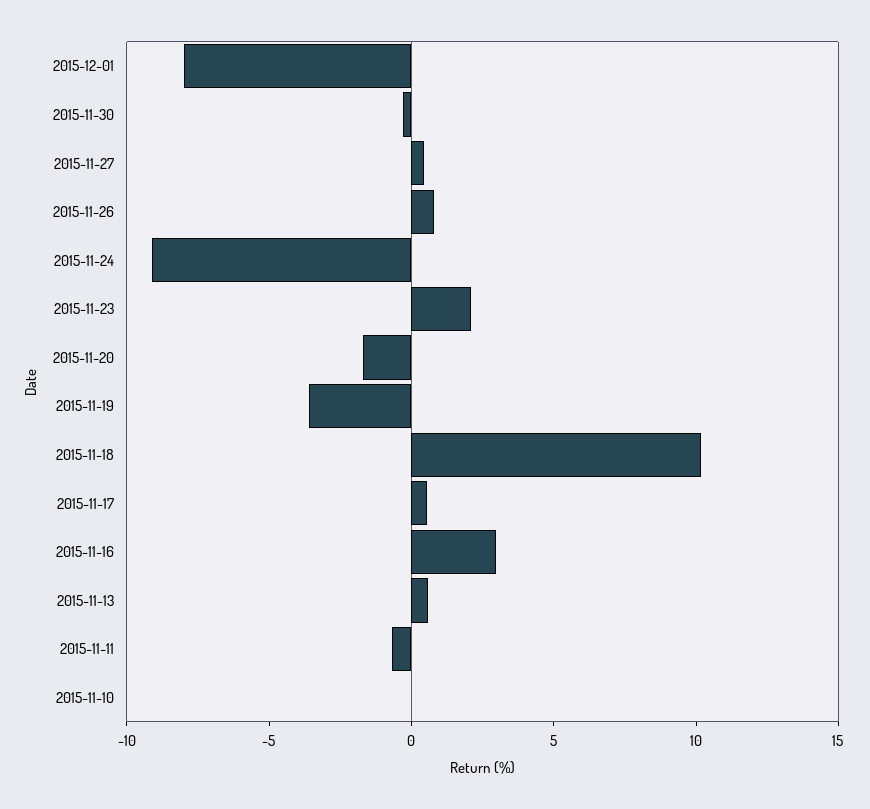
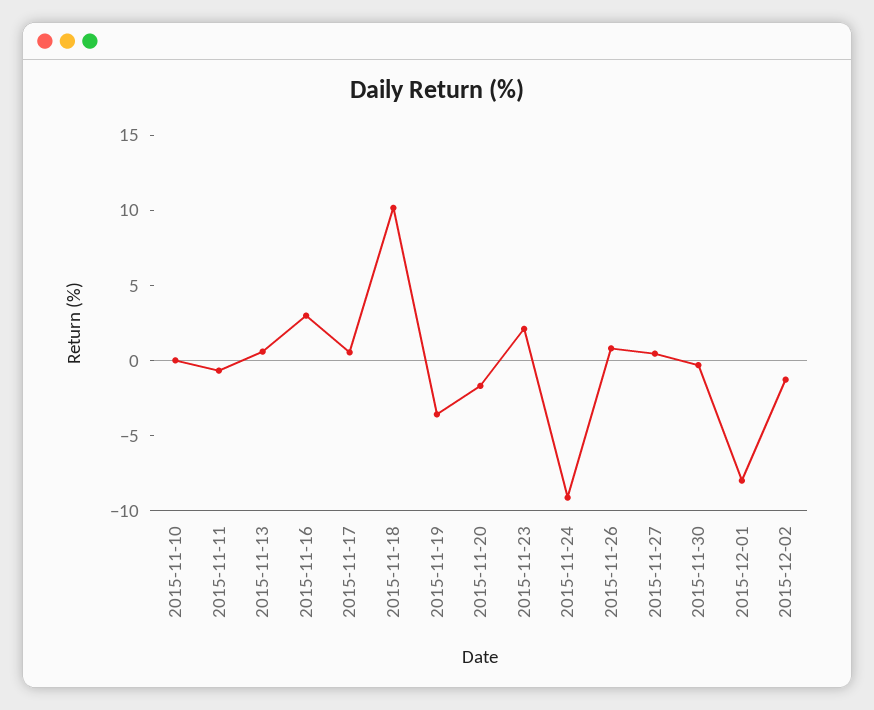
2015-12-02: none -> -1

